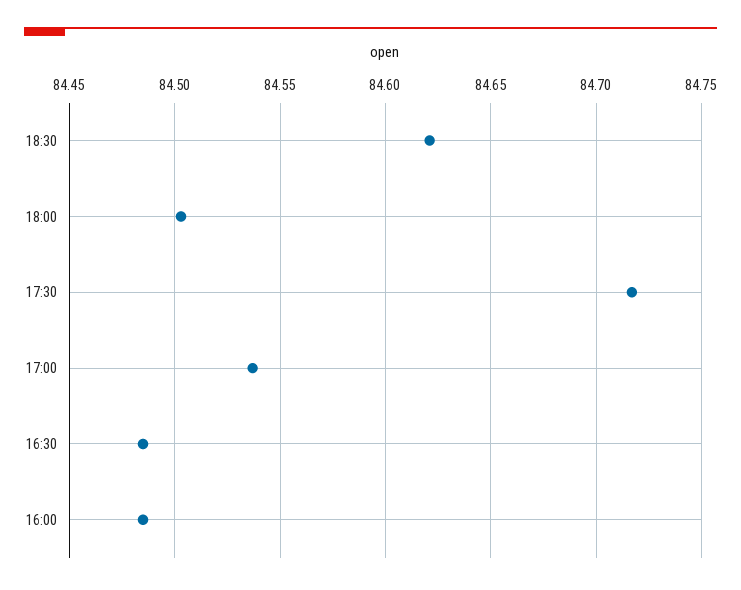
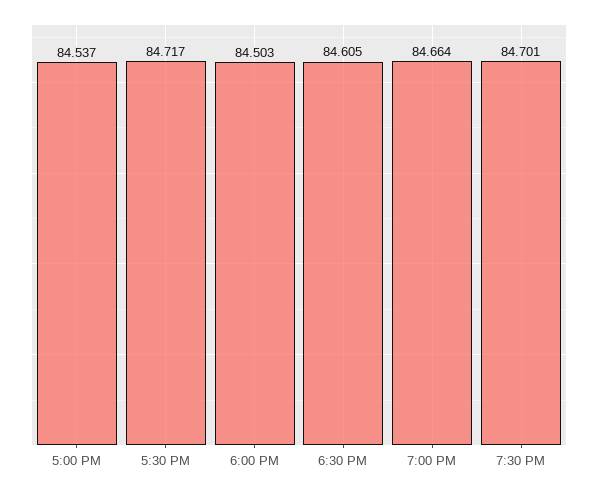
18:30: 84.62 -> 84.605
16:30: 84.485 -> none
16:00: 84.485 -> none
7:00 PM: none -> 84.664
7:30 PM: none -> 84.701

